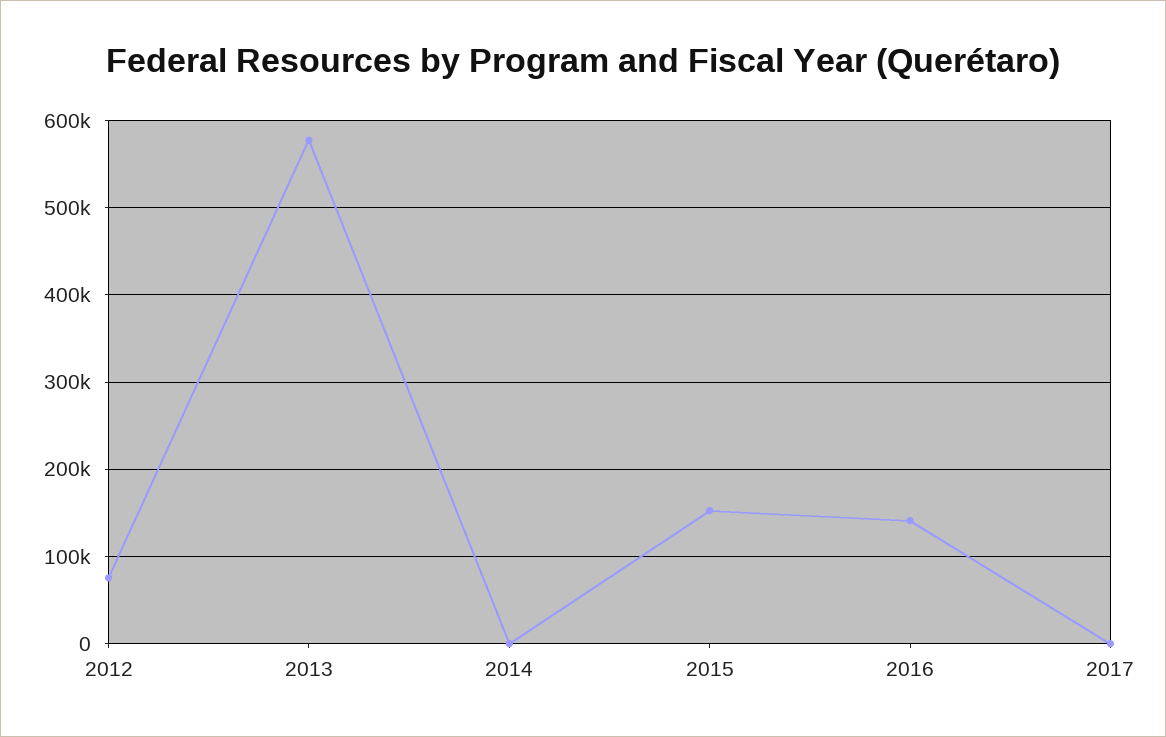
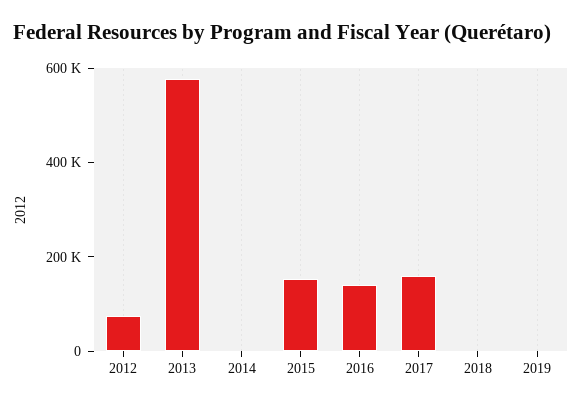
2017: 0 -> 150000
2018: none -> 0
2019: none -> 0

